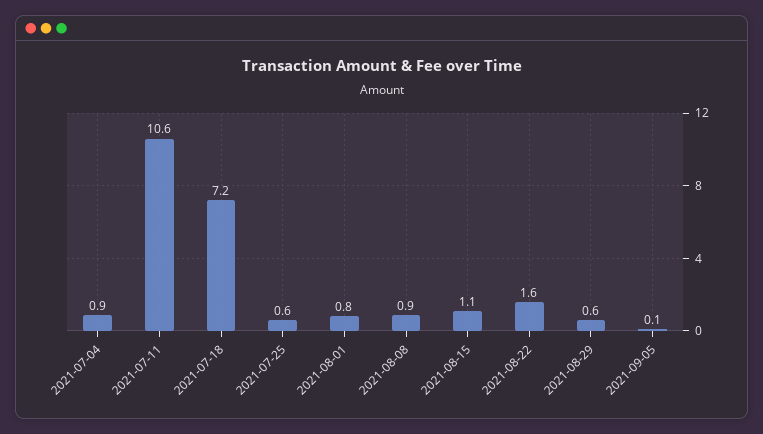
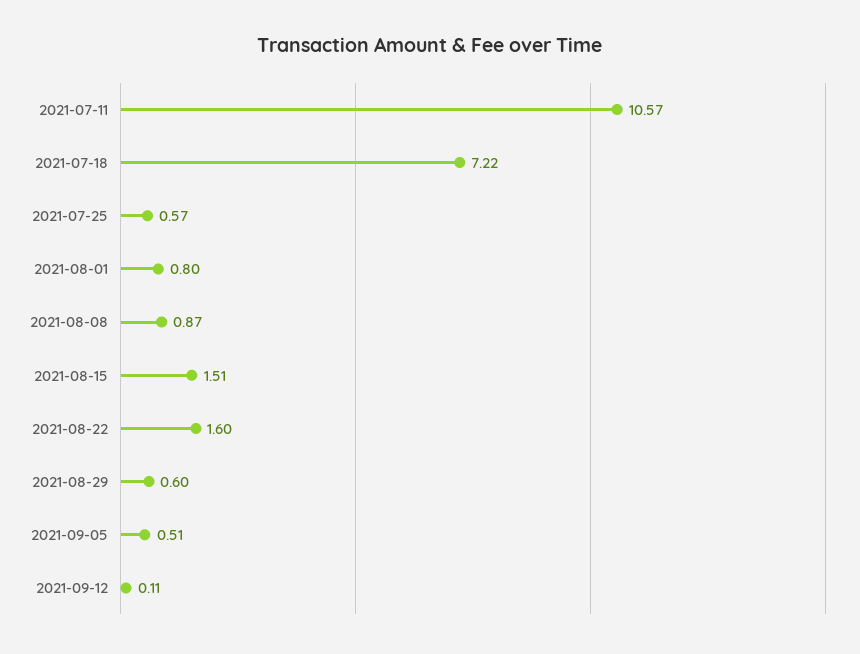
2021-07-04: 0.9 -> none
2021-08-15: 1.1 -> 1.51
2021-09-05: 0.1 -> 0.51
2021-09-12: none -> 0.11

